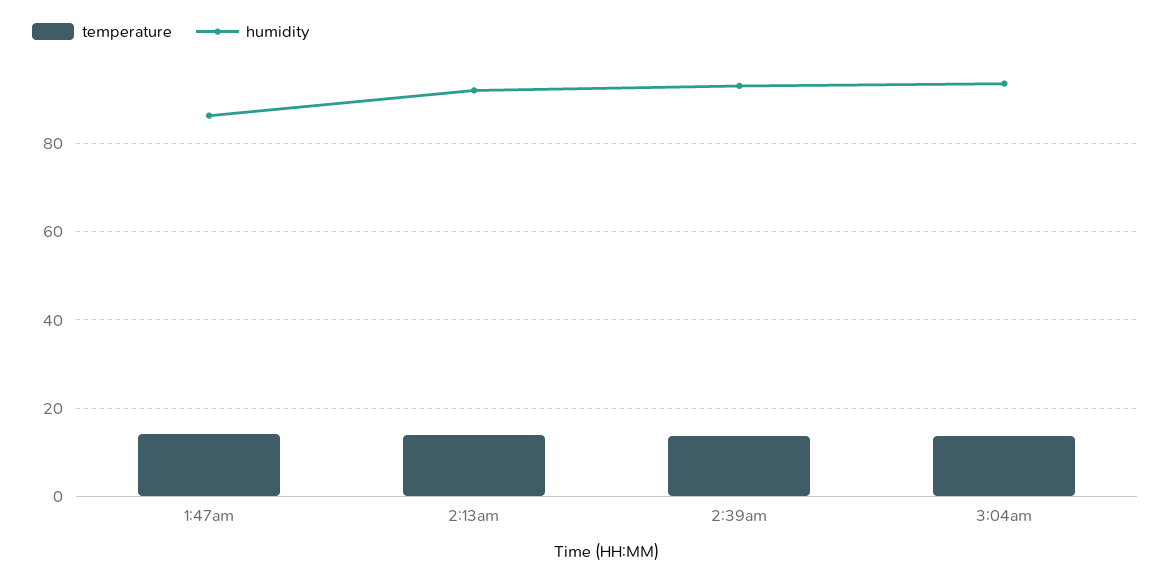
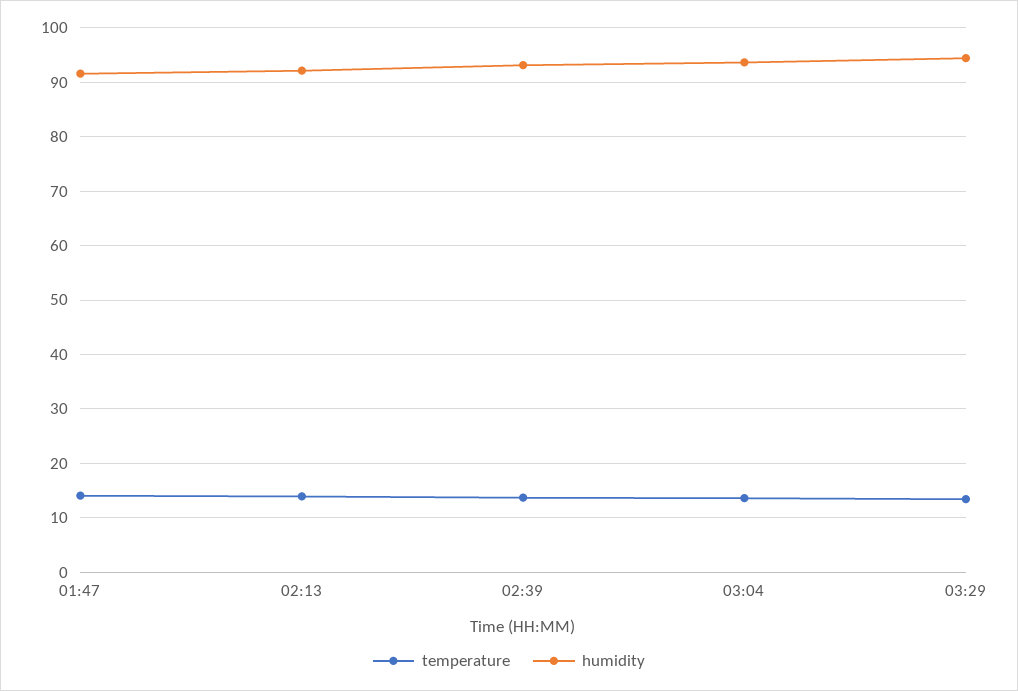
humidity, 1:47am: 86 -> 92
temperature, 03:29: none -> 14
humidity, 03:29: none -> 94

